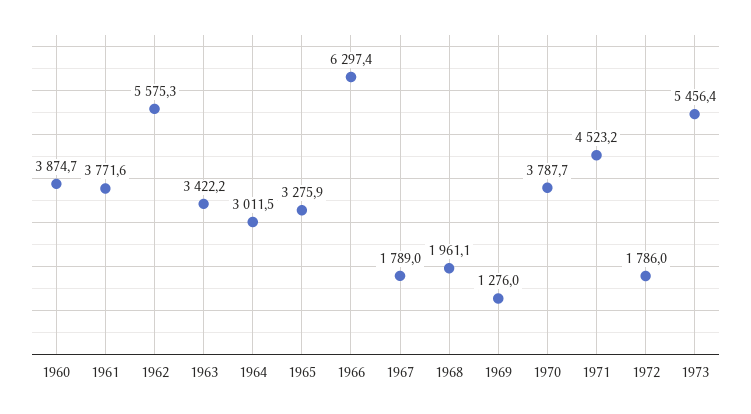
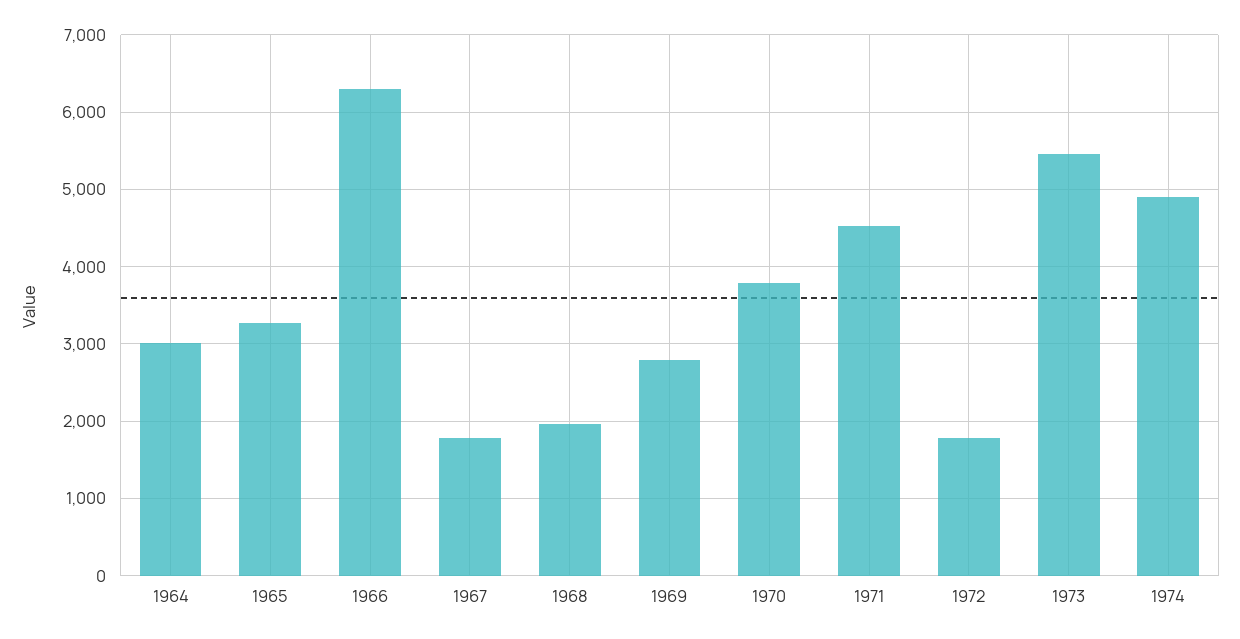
1960: 3874.7 -> none
1961: 3771.6 -> none
1962: 5575.3 -> none
1963: 3422.2 -> none
1969: 1276 -> 2800
1974: none -> 4900

